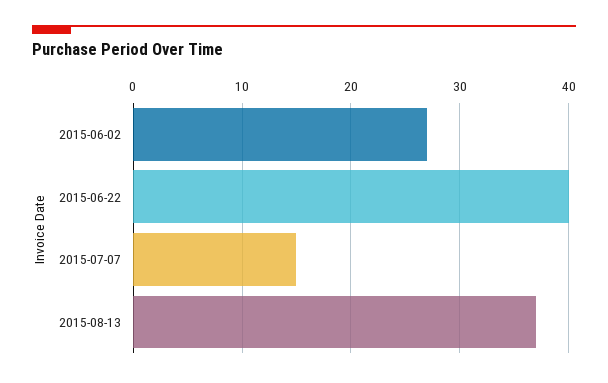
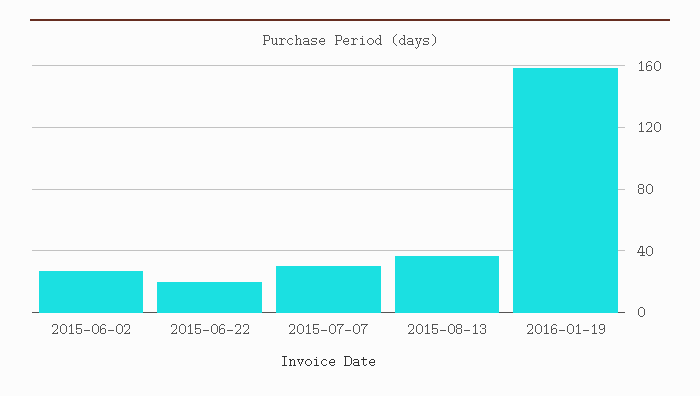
2015-06-22: 40 -> 20
2015-07-07: 15 -> 30
2016-01-19: none -> 160

